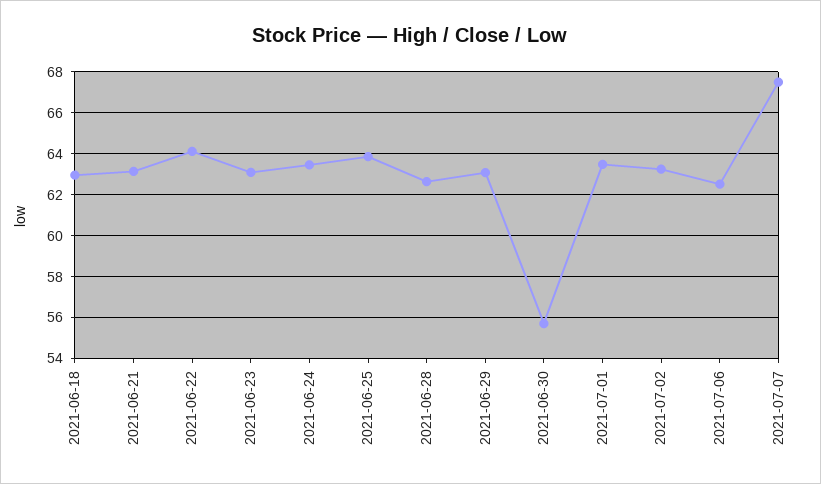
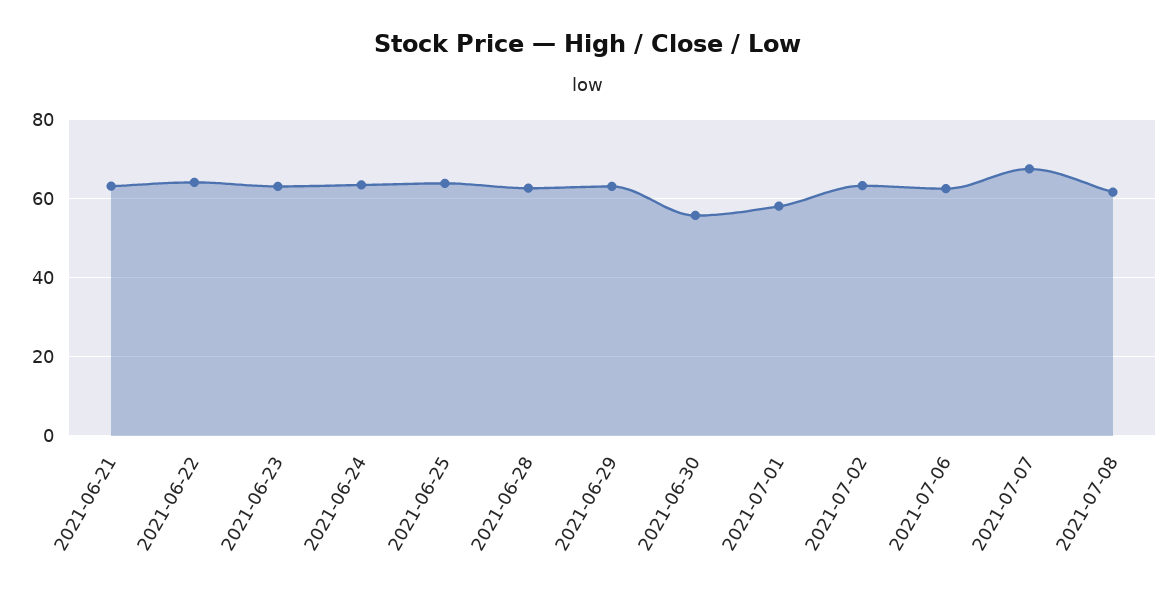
2021-06-18: 63 -> none
2021-07-01: 63.5 -> 58
2021-07-08: none -> 62

